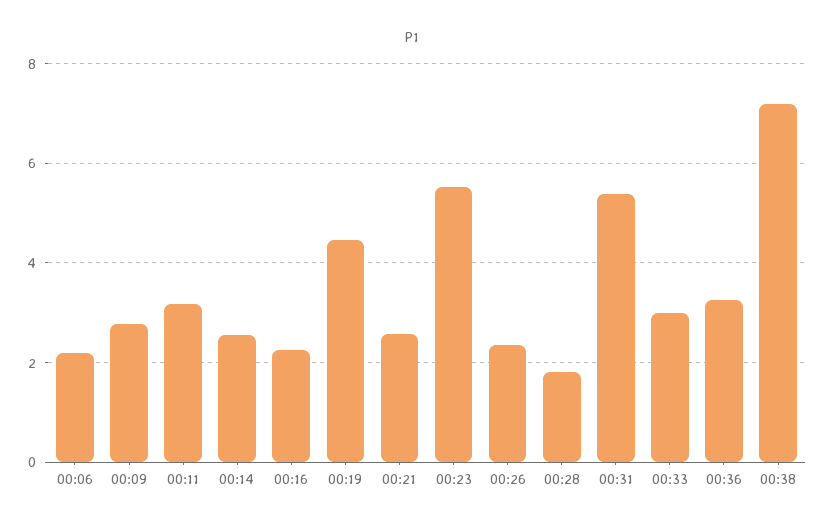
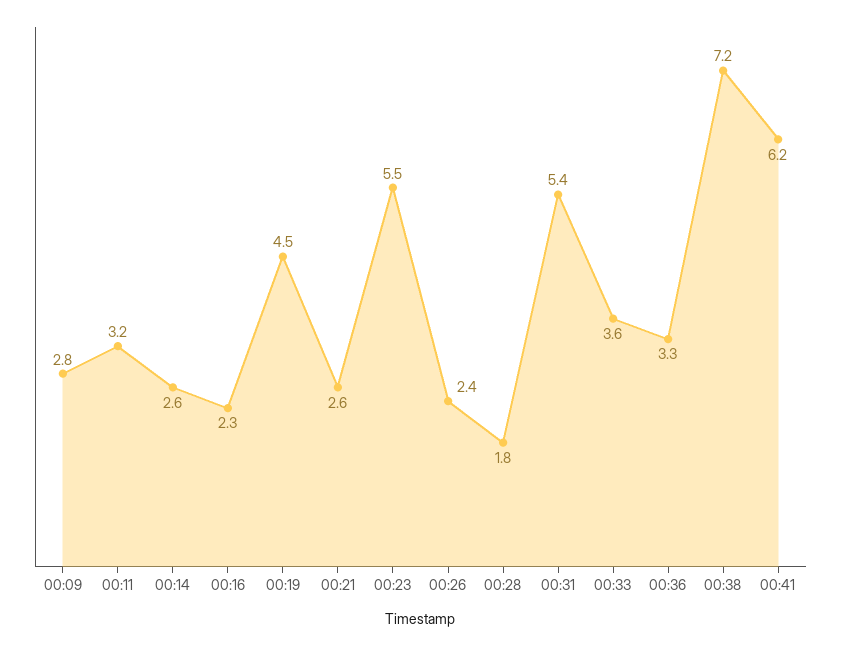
00:06: 2.2 -> none
00:33: 3 -> 3.6
00:41: none -> 6.2

